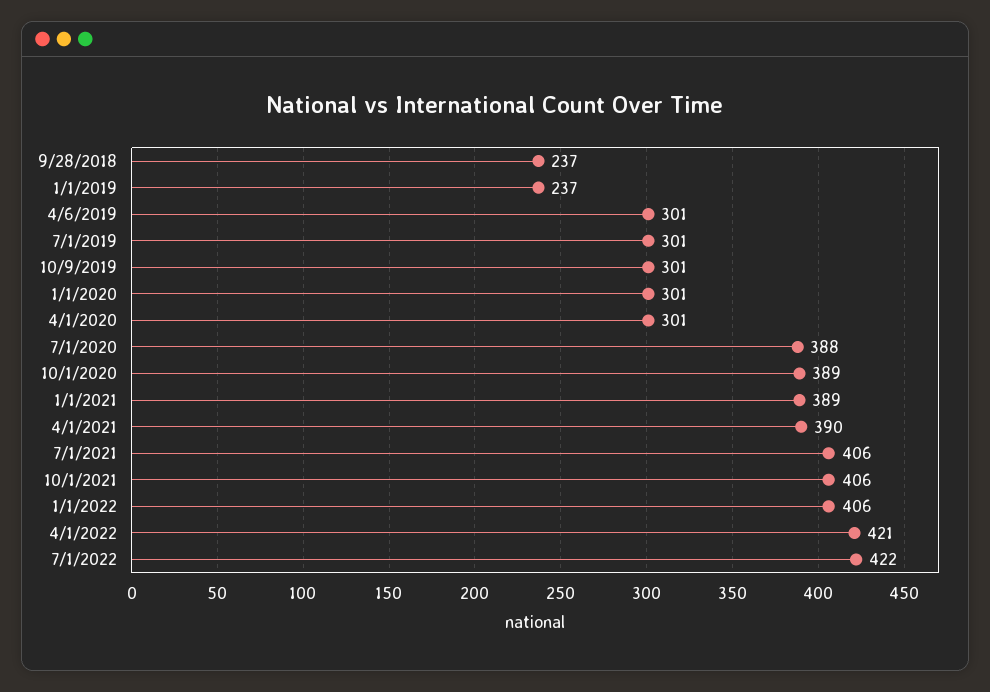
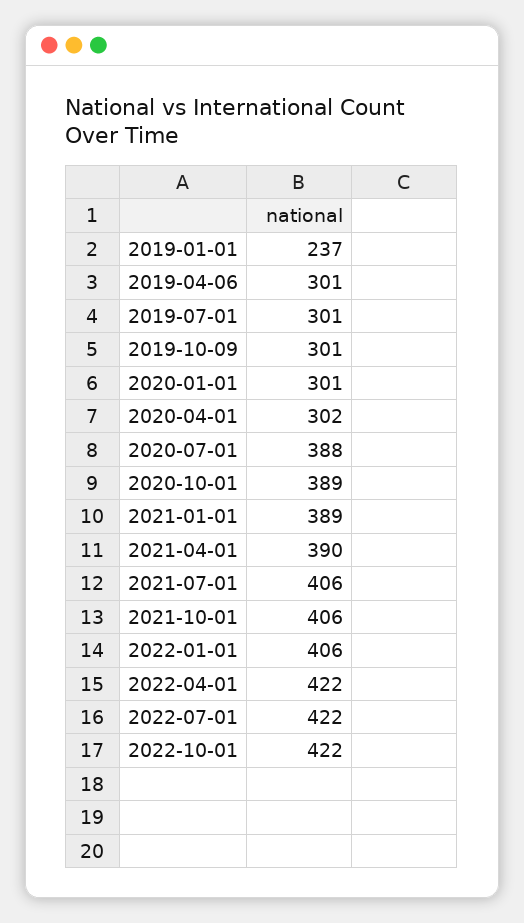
9/28/2018: 237 -> none
4/1/2020: 301 -> 302
4/1/2022: 421 -> 422
2022-10-01: none -> 422

